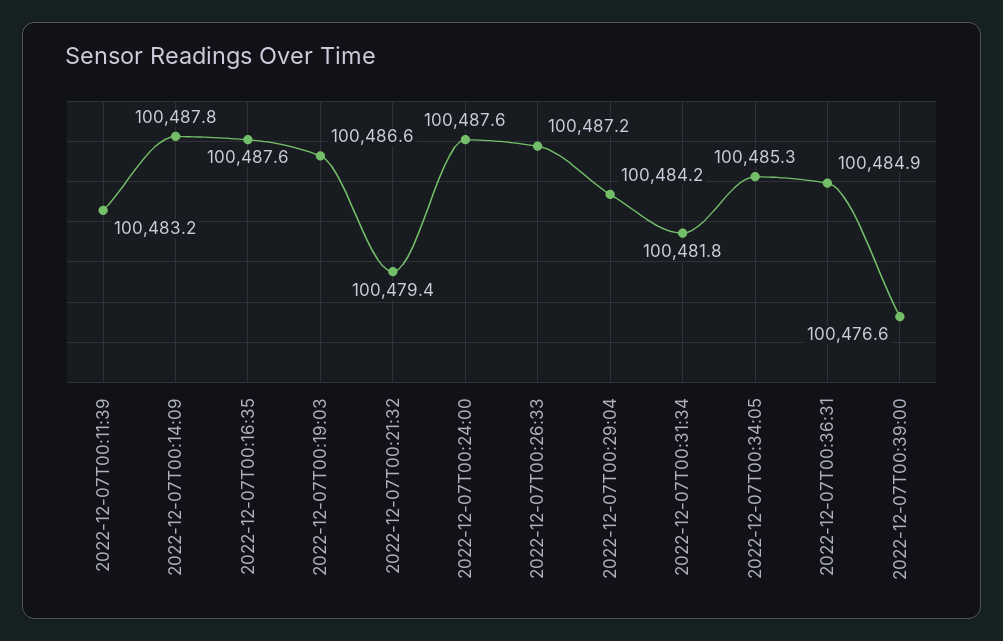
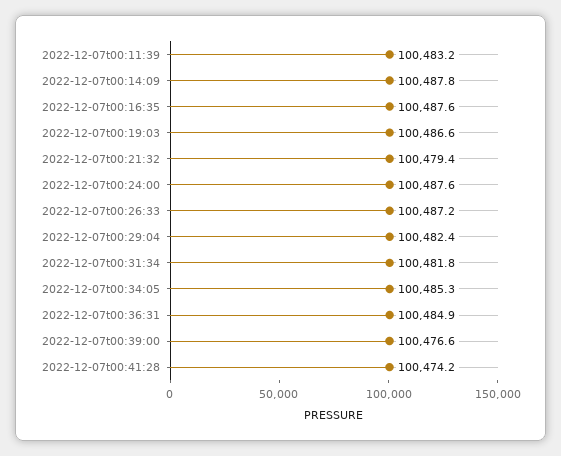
2022-12-07T00:29:04: 100484.2 -> 100482.4
2022-12-07t00:41:28: none -> 100474.2

